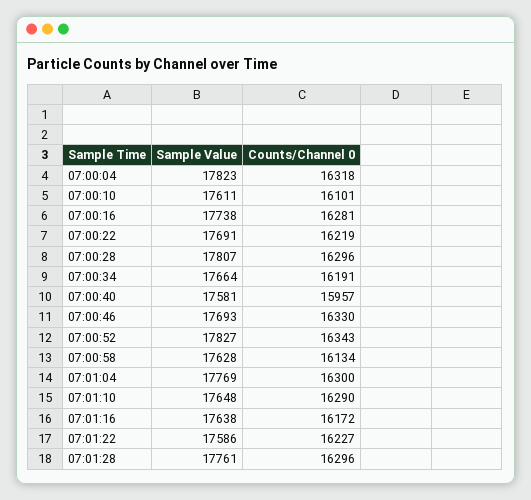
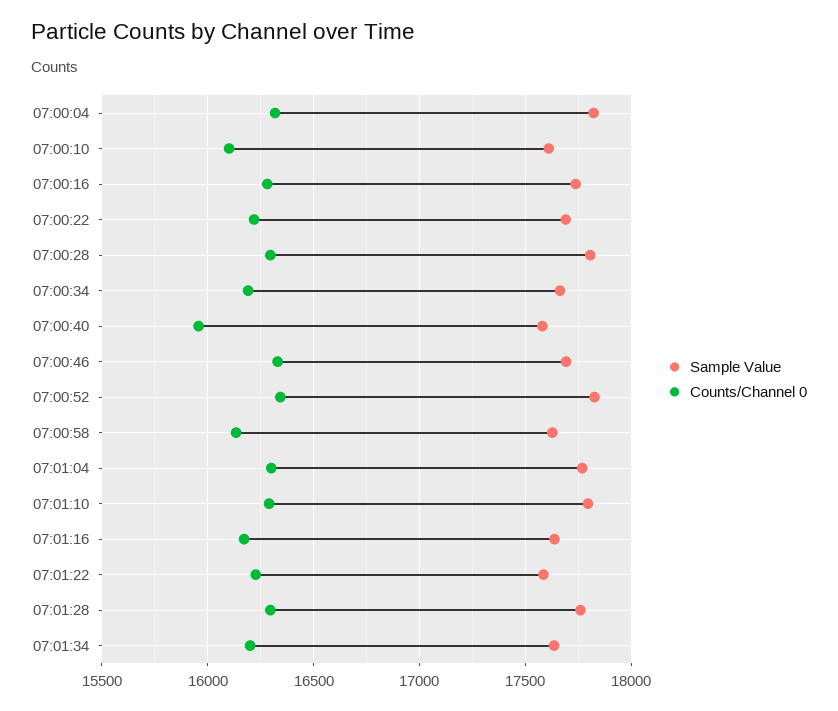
Sample Value, 07:01:10: 17648 -> 17800
Sample Value, 07:01:34: none -> 17650
Counts/Channel 0, 07:01:34: none -> 16200

